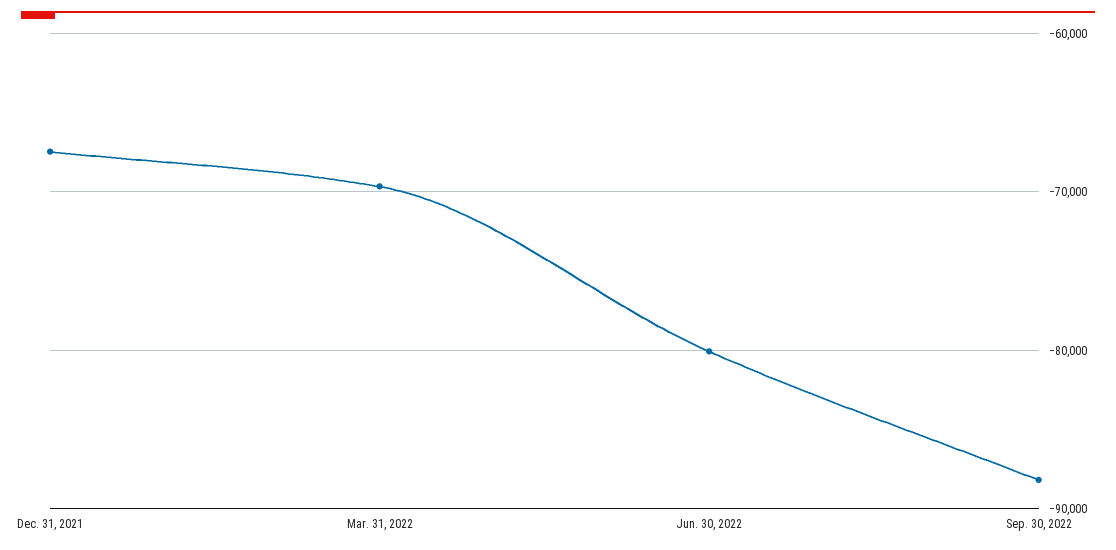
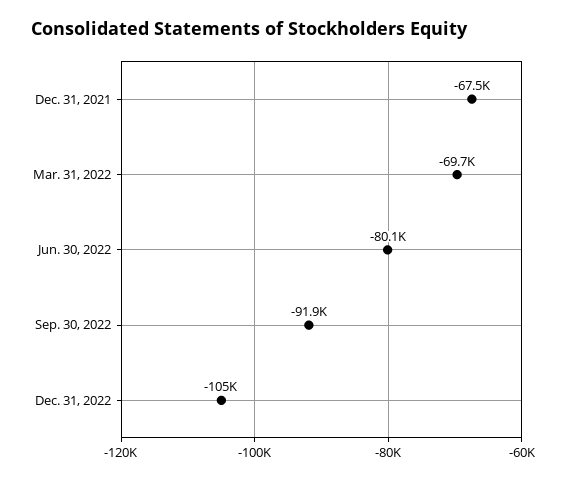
Sep. 30, 2022: -88000 -> -91900
Dec. 31, 2022: none -> -105000

